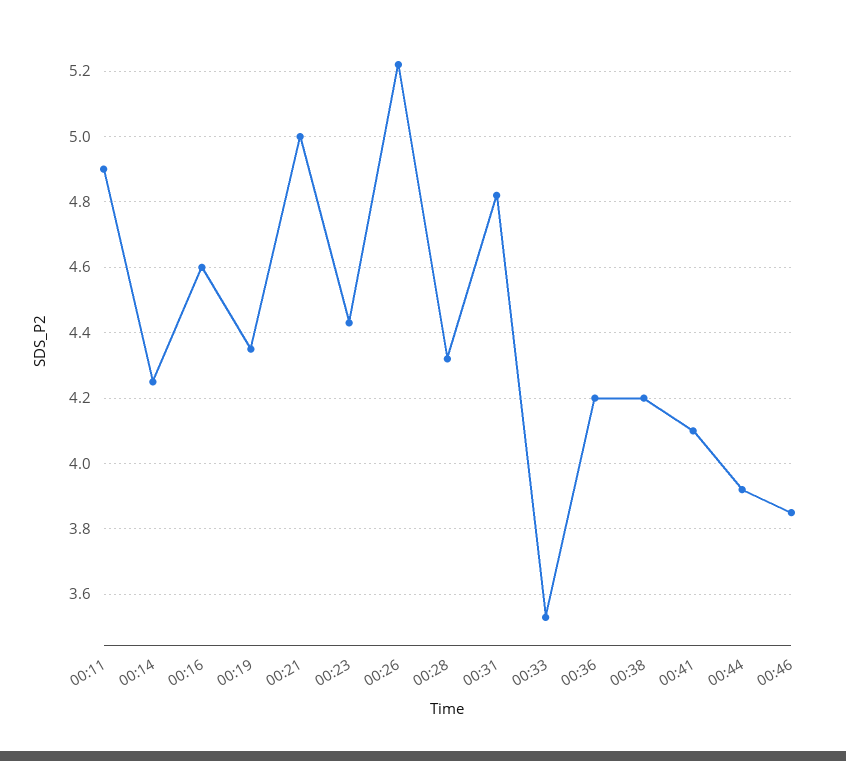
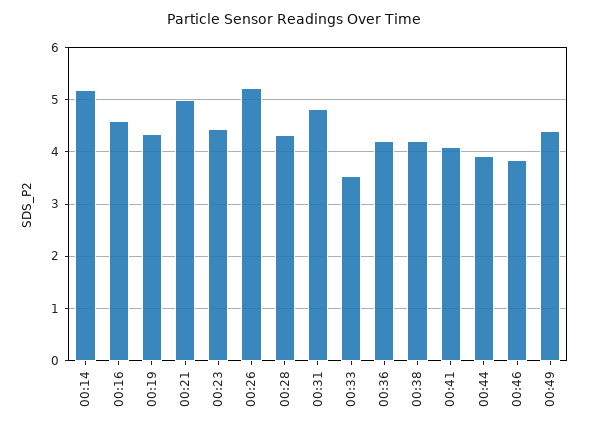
00:11: 4.9 -> none
00:14: 4.25 -> 5.2
00:49: none -> 4.4

